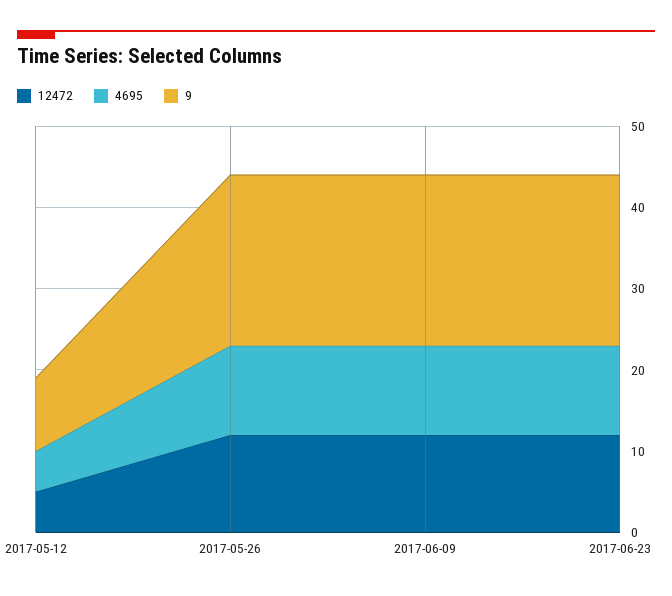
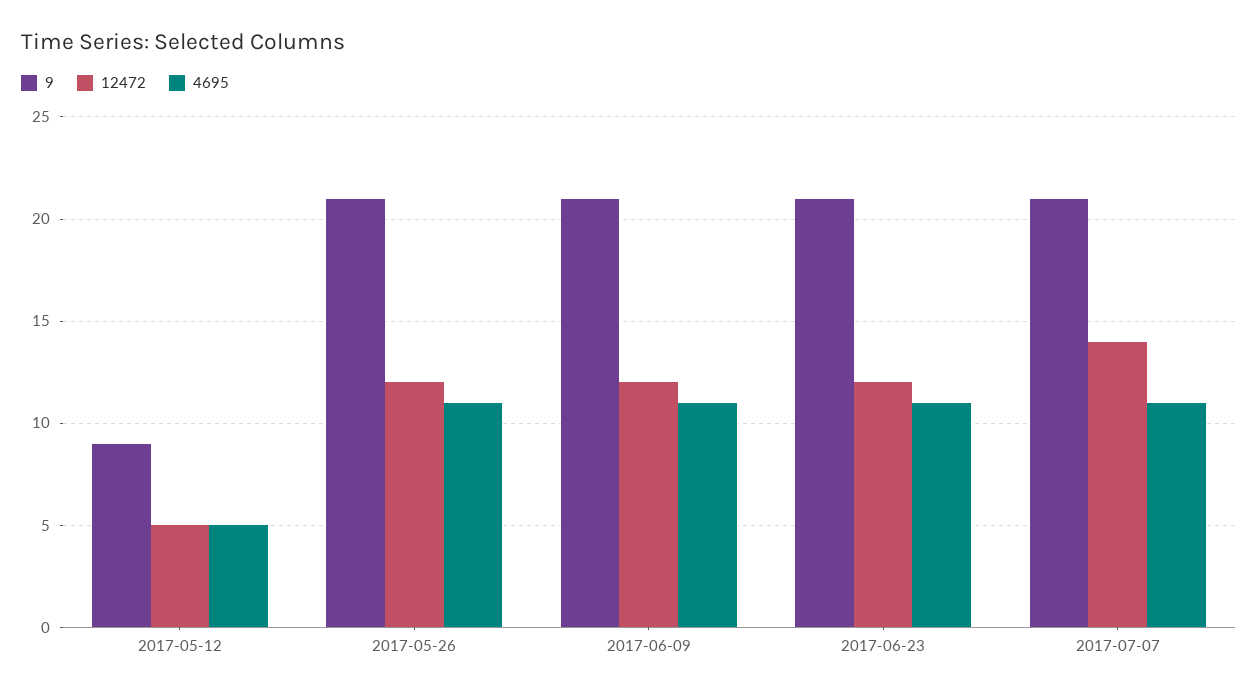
9, 2017-07-07: none -> 21
12472, 2017-07-07: none -> 14
4695, 2017-07-07: none -> 11

